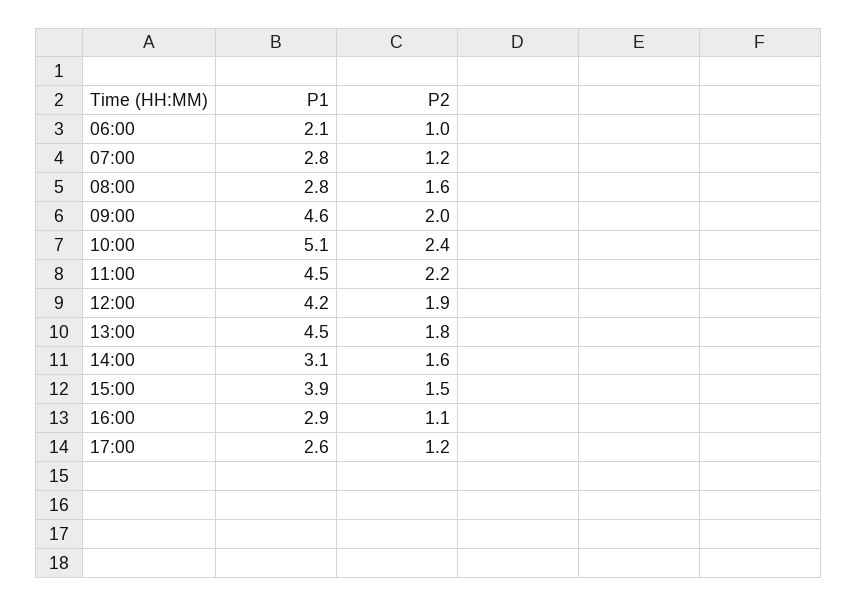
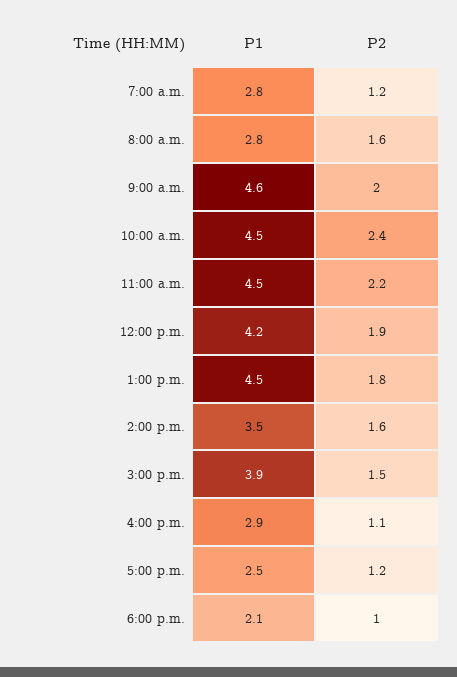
P1, 06:00: 2.1 -> none
P2, 06:00: 1 -> none
P1, 10:00: 5.1 -> 4.5
P1, 14:00: 3.1 -> 3.5
P1, 17:00: 2.6 -> 2.5
P1, 6:00 p.m.: none -> 2.1
P2, 6:00 p.m.: none -> 1

